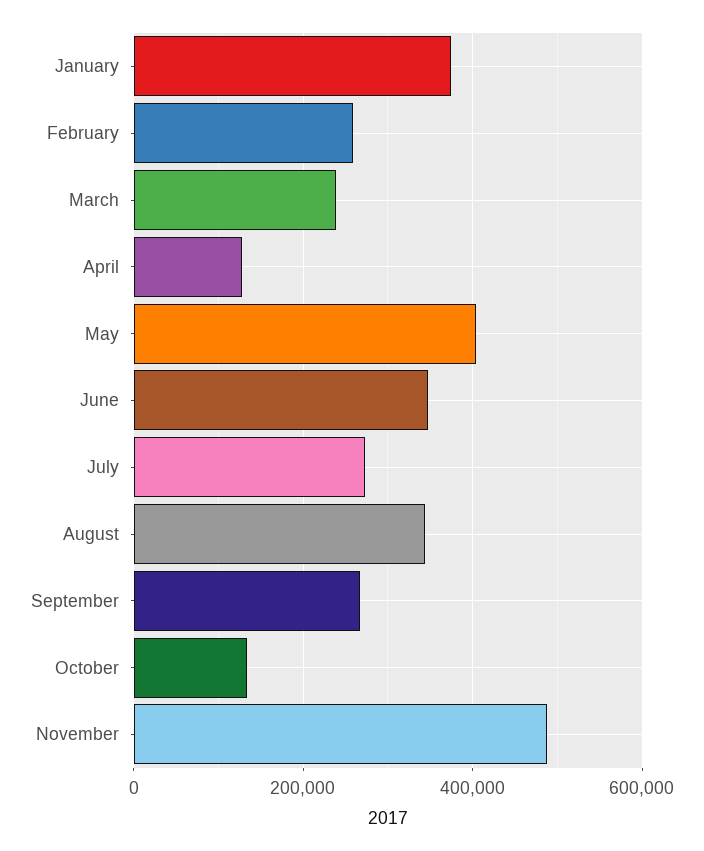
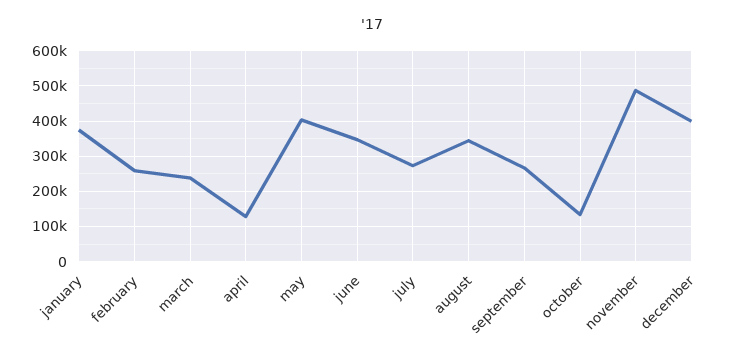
december: none -> 400000

